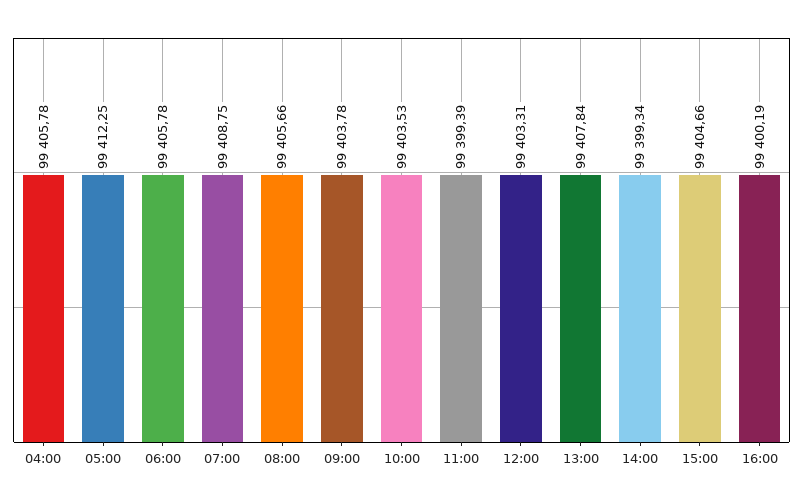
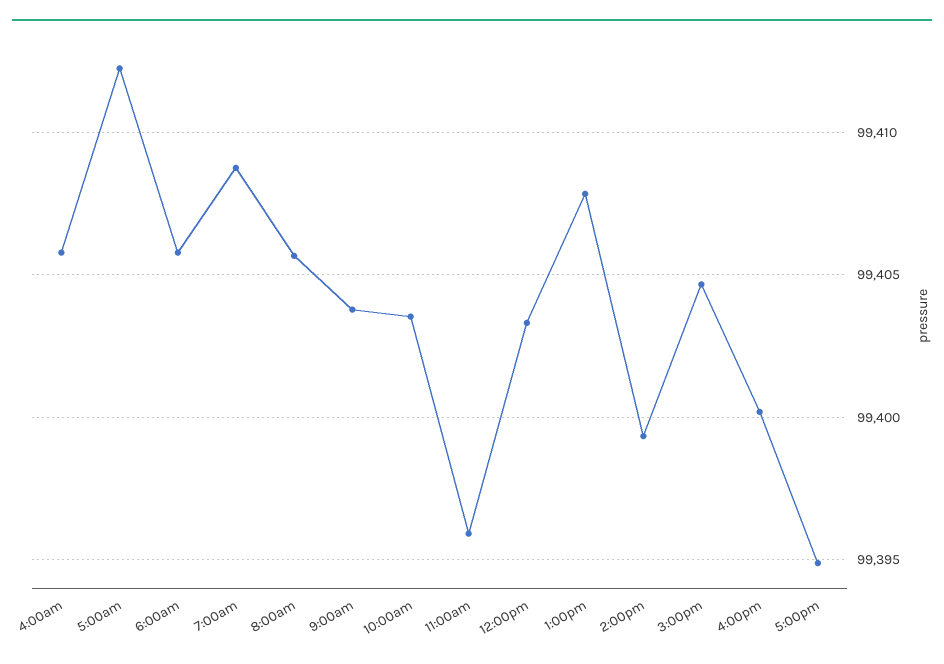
11:00: 99399.39 -> 99396
5:00pm: none -> 99395

